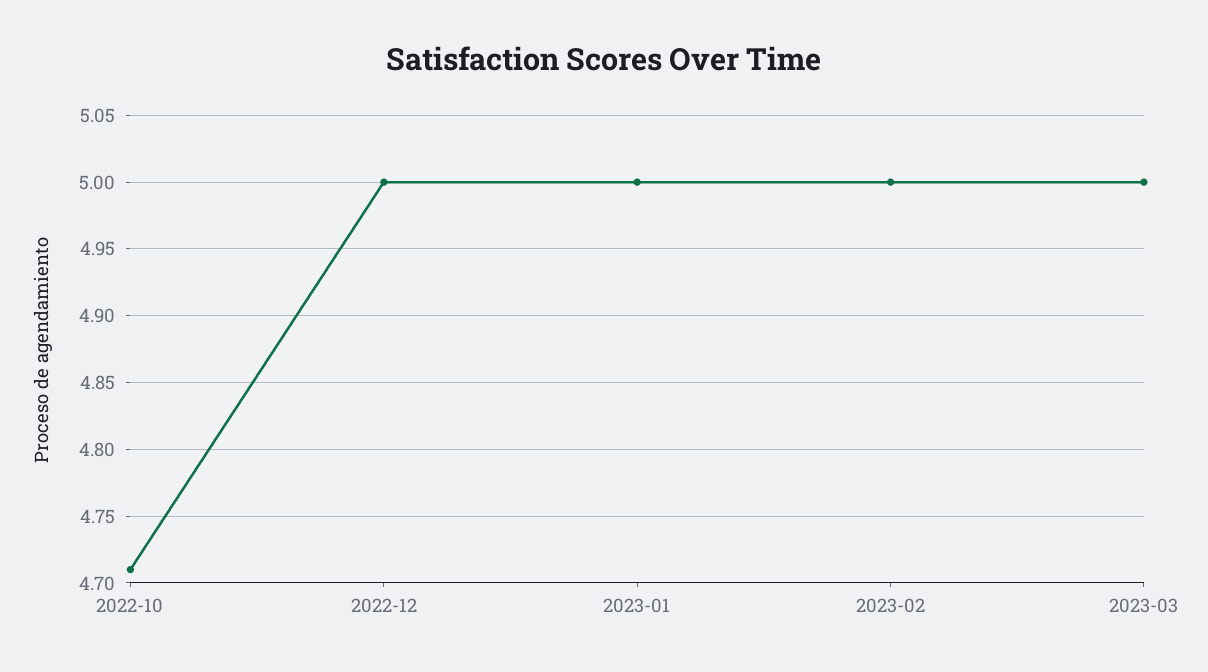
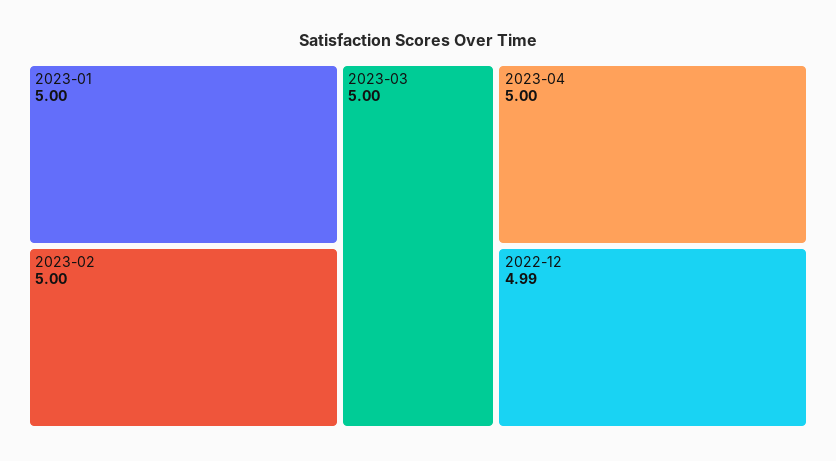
2022-10: 4.71 -> none
2022-12: 5 -> 4.99
2023-04: none -> 5

